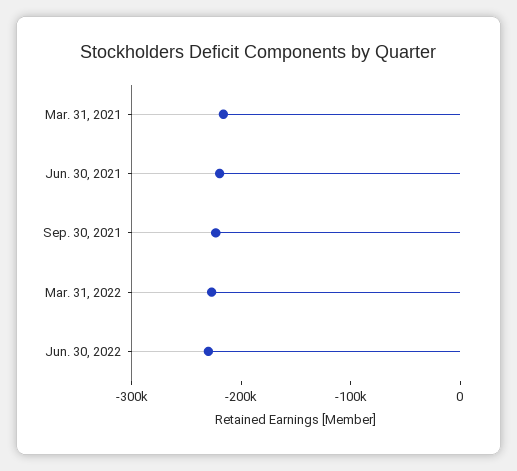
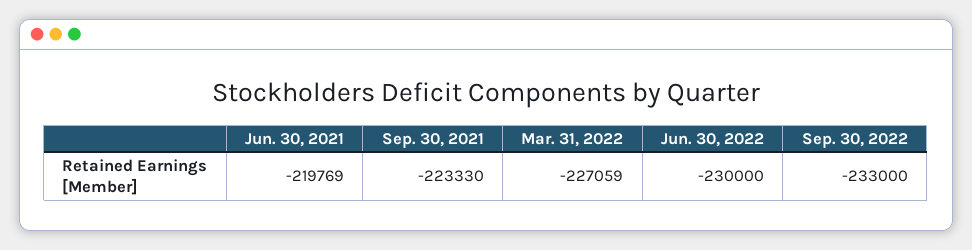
Mar. 31, 2021: -220000 -> none
Sep. 30, 2022: none -> -233000

